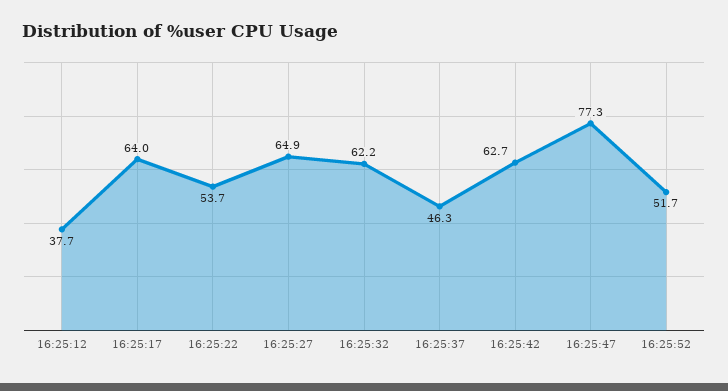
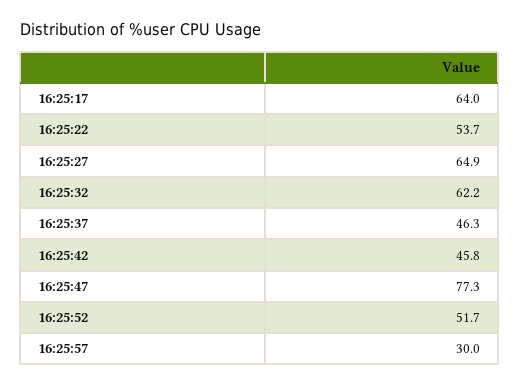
16:25:12: 37.7 -> none
16:25:42: 62.7 -> 45.8
16:25:57: none -> 30

